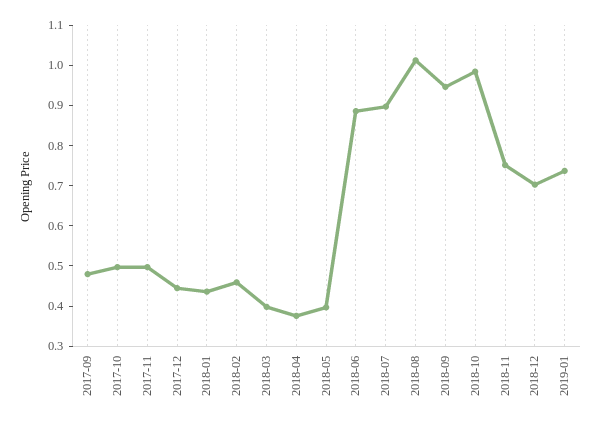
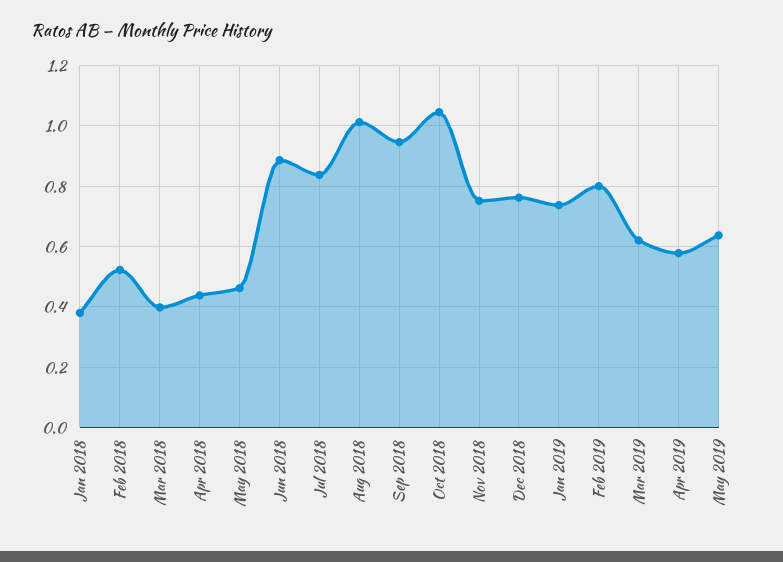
2017-09: 0.48 -> none
2017-10: 0.5 -> none
2017-11: 0.5 -> none
2017-12: 0.44 -> none
2018-01: 0.44 -> 0.38
2018-02: 0.46 -> 0.52
2018-04: 0.38 -> 0.44
2018-05: 0.4 -> 0.46
2018-07: 0.9 -> 0.84
2018-10: 0.98 -> 1.04
2018-12: 0.7 -> 0.76
Feb 2019: none -> 0.8
Mar 2019: none -> 0.62
Apr 2019: none -> 0.58
May 2019: none -> 0.64

